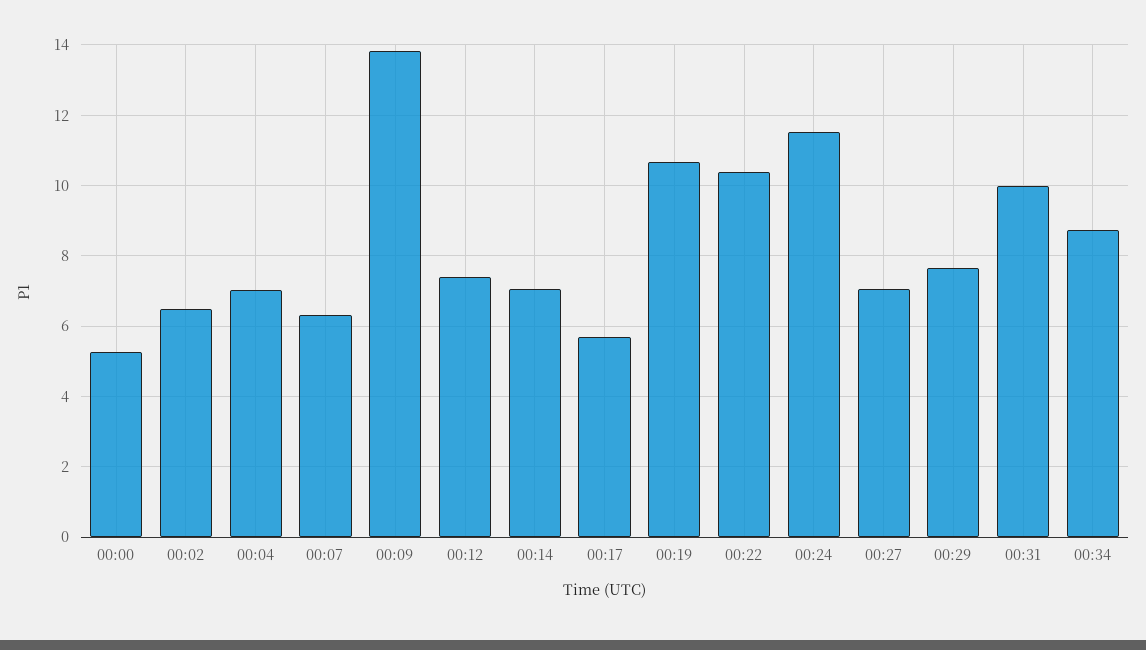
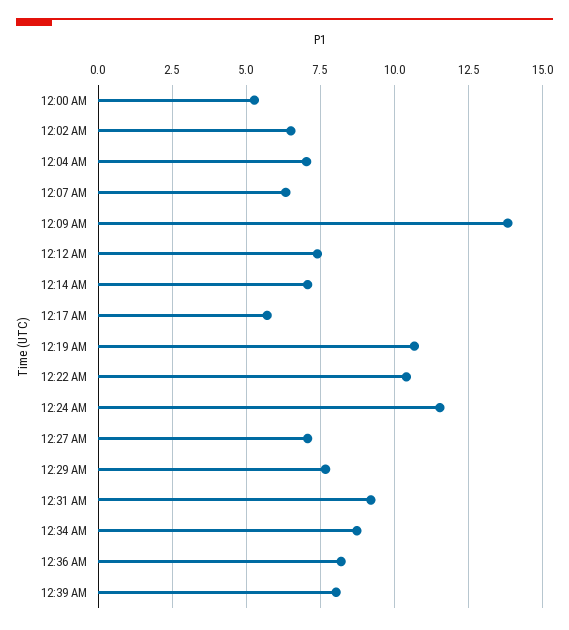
00:31: 10 -> 9.25
12:36 AM: none -> 8.25
12:39 AM: none -> 8

